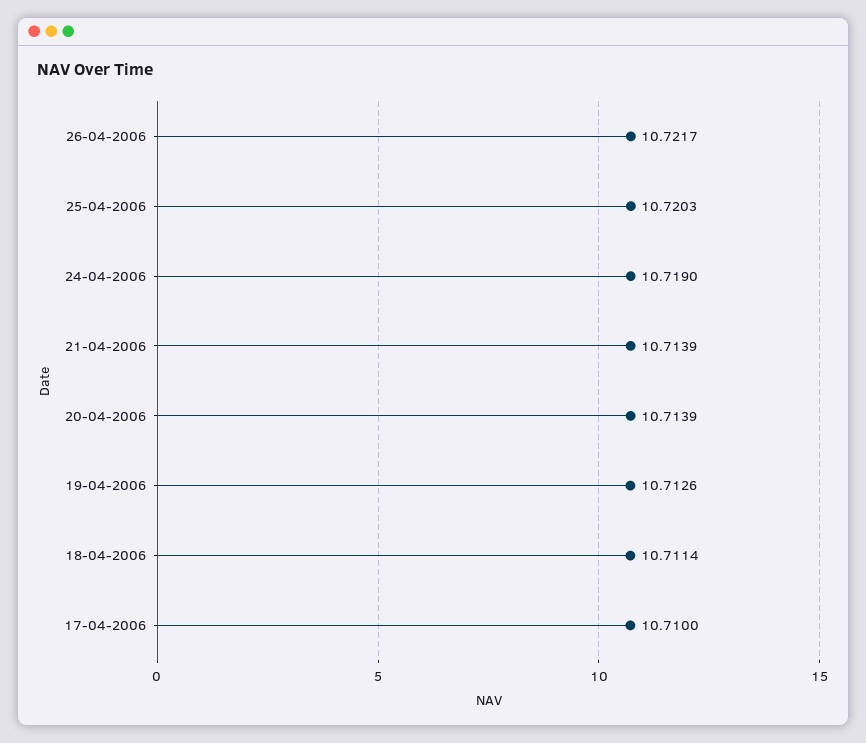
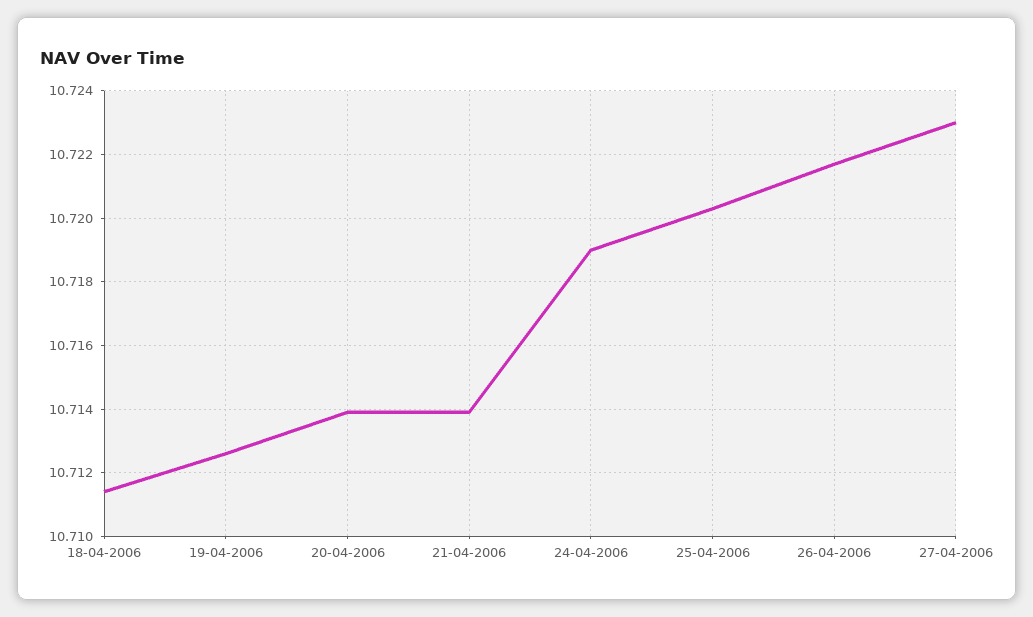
17-04-2006: 10.71 -> none
27-04-2006: none -> 10.723

